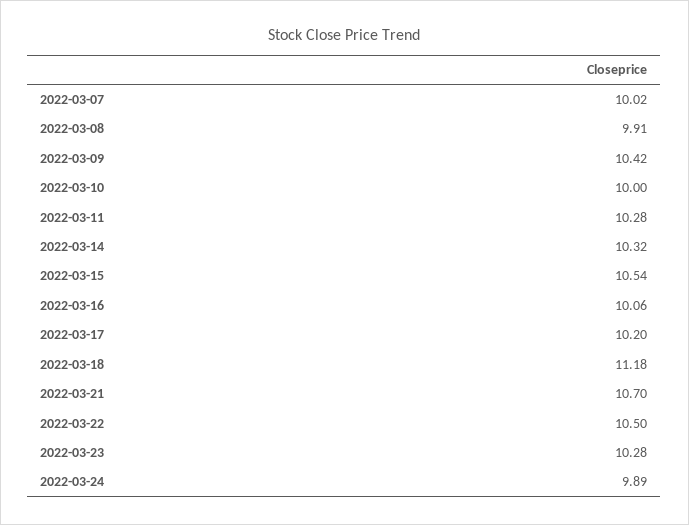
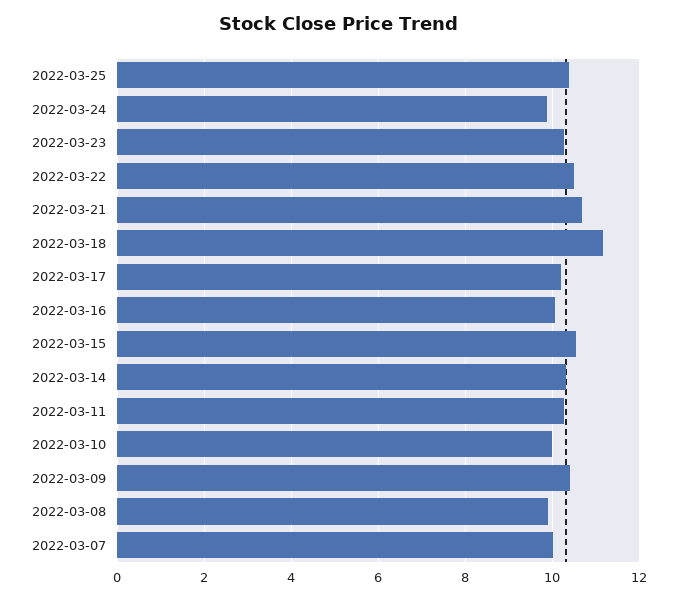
2022-03-25: none -> 10.4

